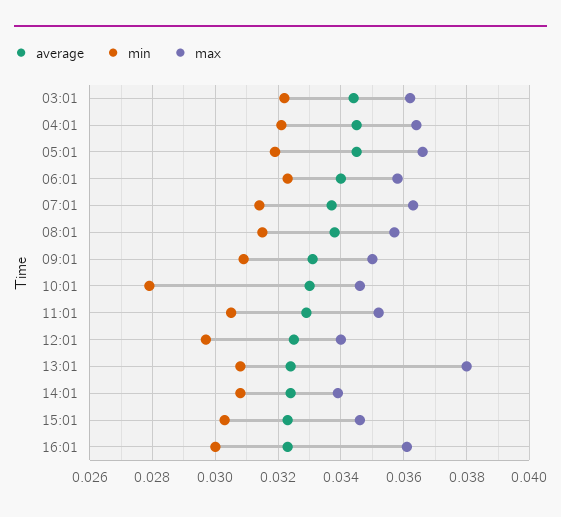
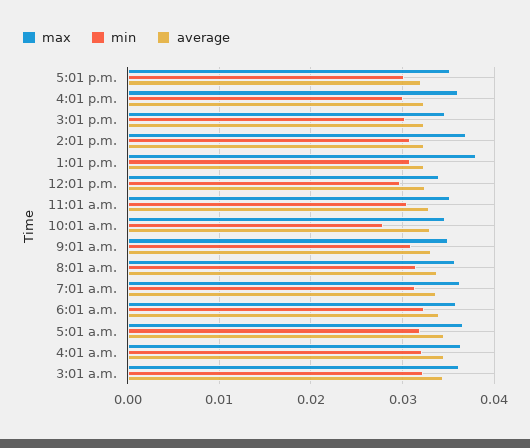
max, 14:01: 0.034 -> 0.037
max, 5:01 p.m.: none -> 0.035
min, 5:01 p.m.: none -> 0.03
average, 5:01 p.m.: none -> 0.032

